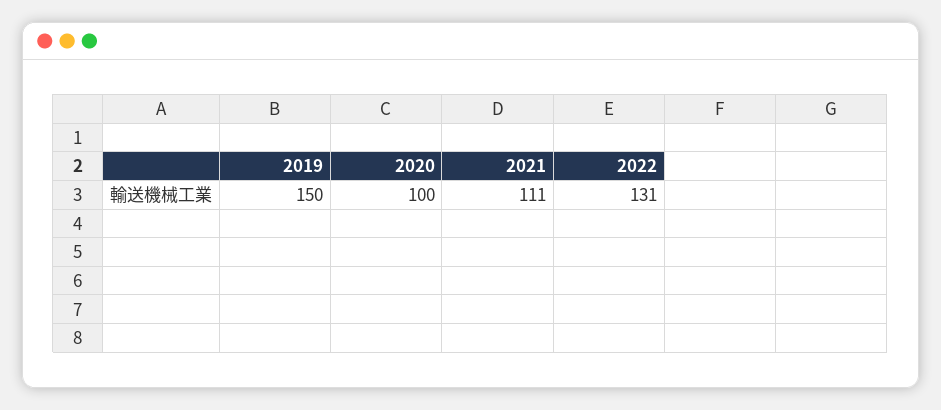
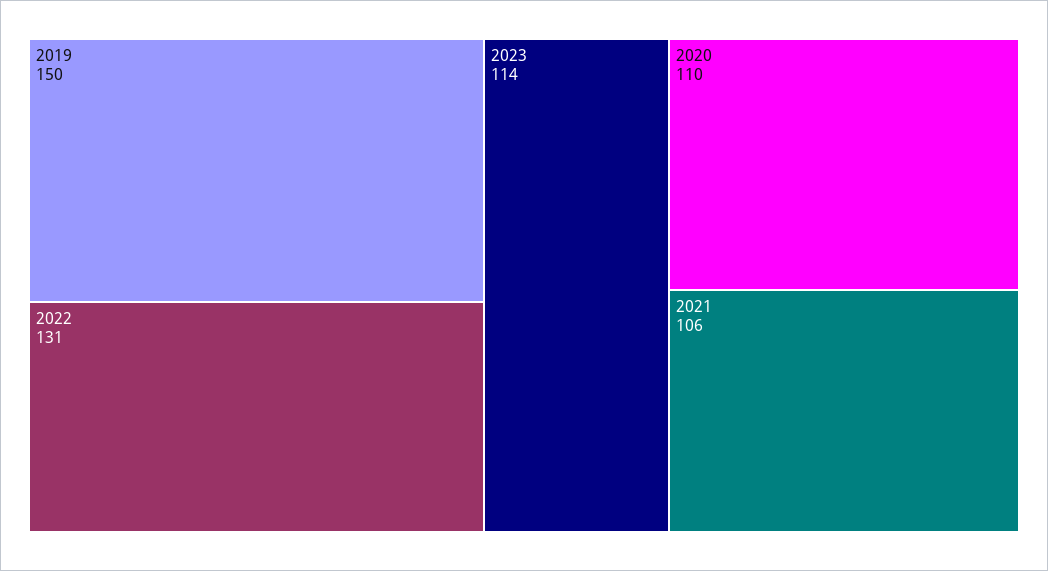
2020: 100 -> 110
2021: 111 -> 106
2023: none -> 114

